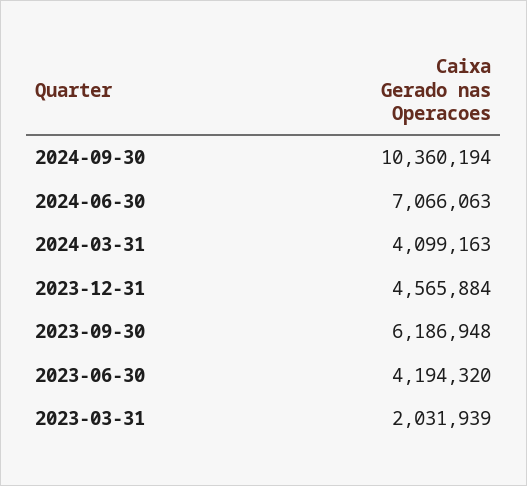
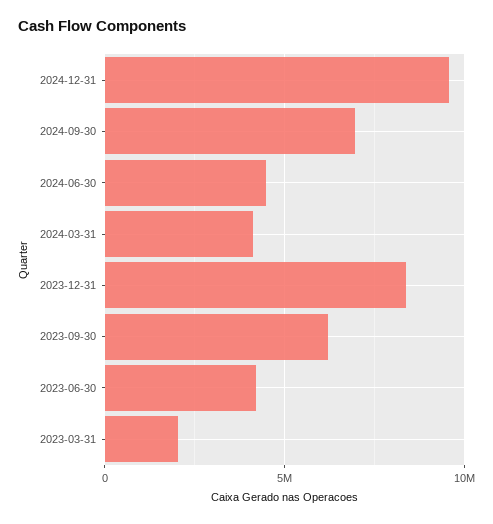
2024-09-30: 10360194 -> 7000000
2024-06-30: 7066063 -> 4500000
2023-12-31: 4565884 -> 8500000
2024-12-31: none -> 9500000

